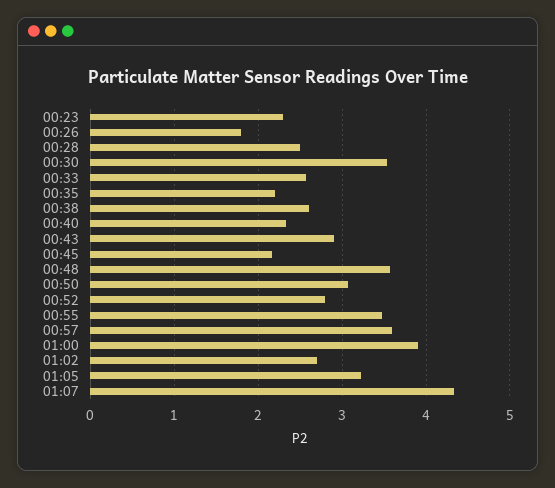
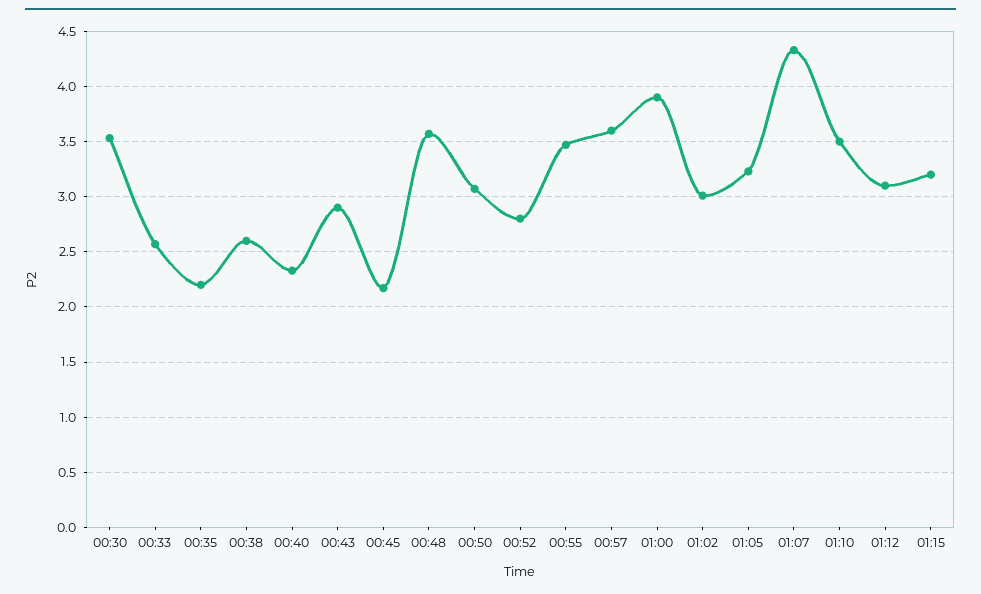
00:23: 2.3 -> none
00:26: 1.8 -> none
00:28: 2.5 -> none
01:02: 2.7 -> 3
01:10: none -> 3.5
01:12: none -> 3.1
01:15: none -> 3.2

